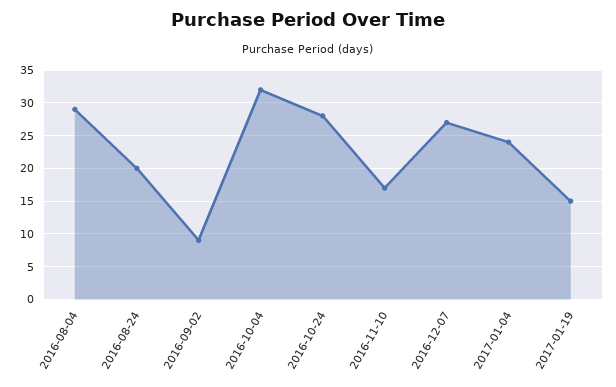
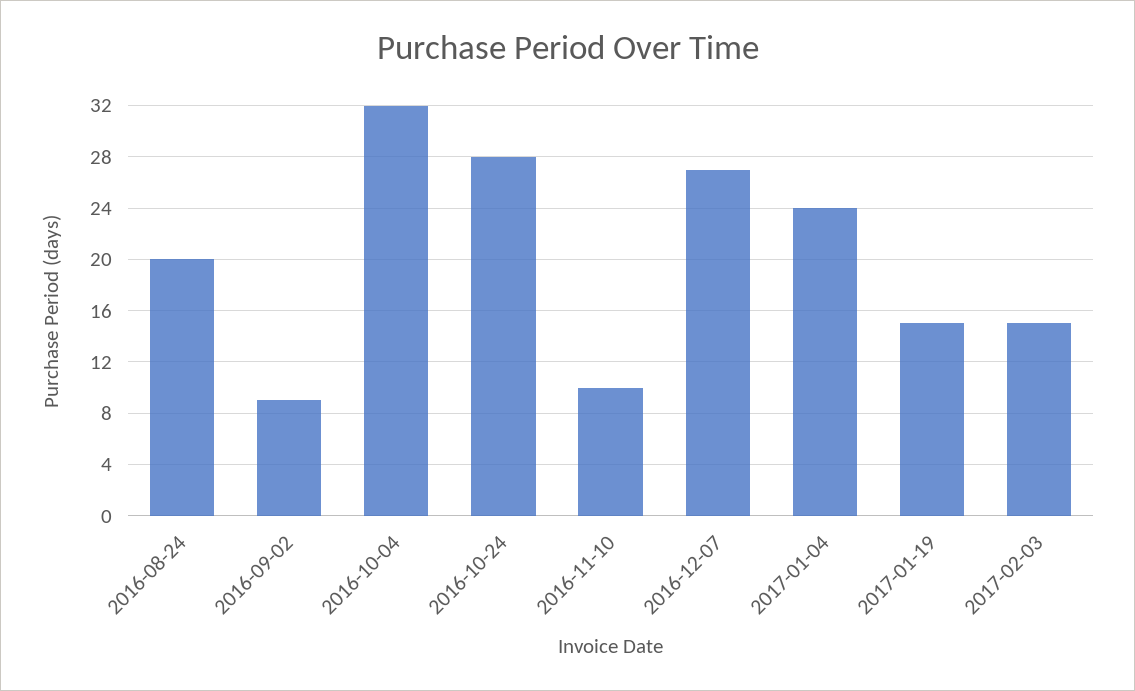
2016-08-04: 29 -> none
2016-11-10: 17 -> 10
2017-02-03: none -> 15

